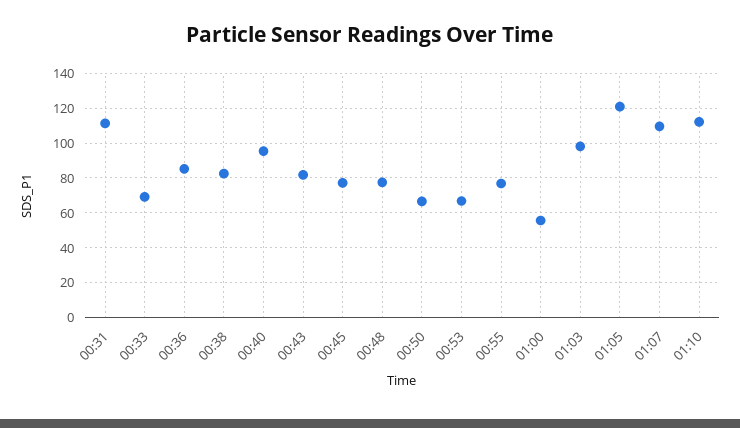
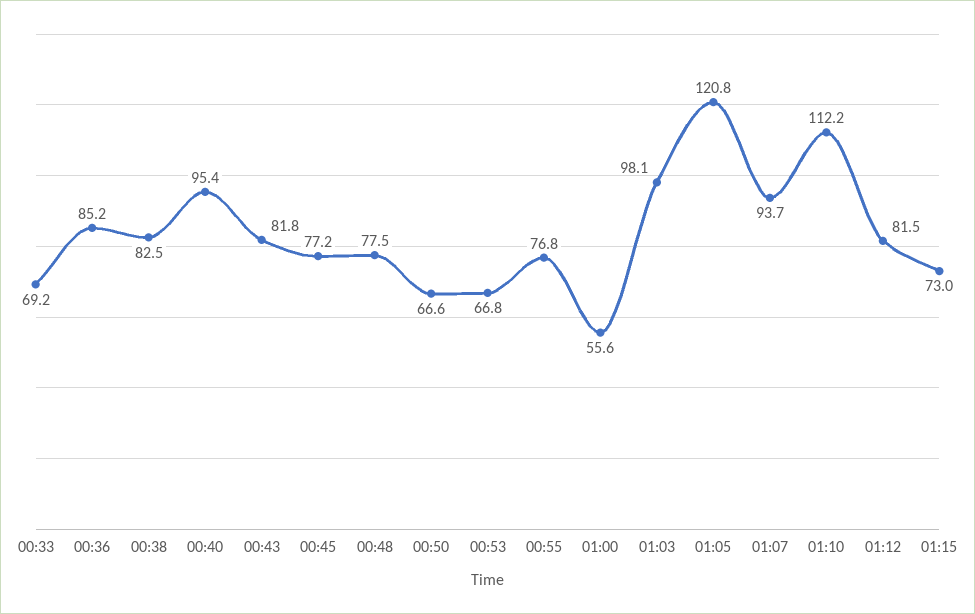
00:31: 110 -> none
01:07: 110 -> 93.7
01:12: none -> 81.5
01:15: none -> 73

